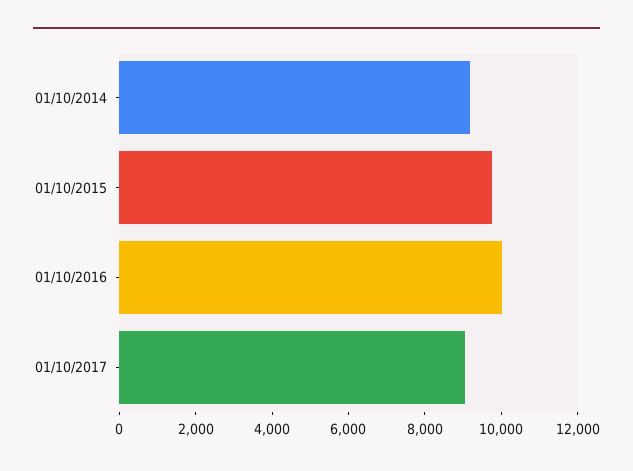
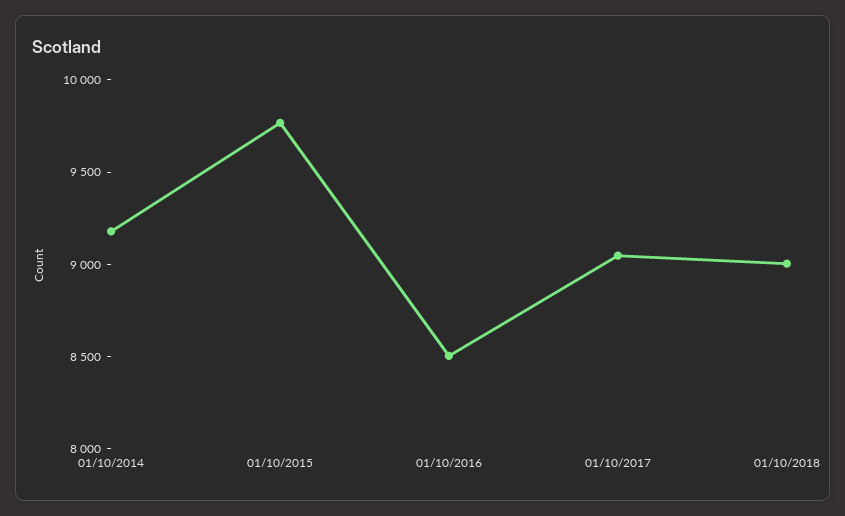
01/10/2016: 10000 -> 8500
01/10/2018: none -> 9000

